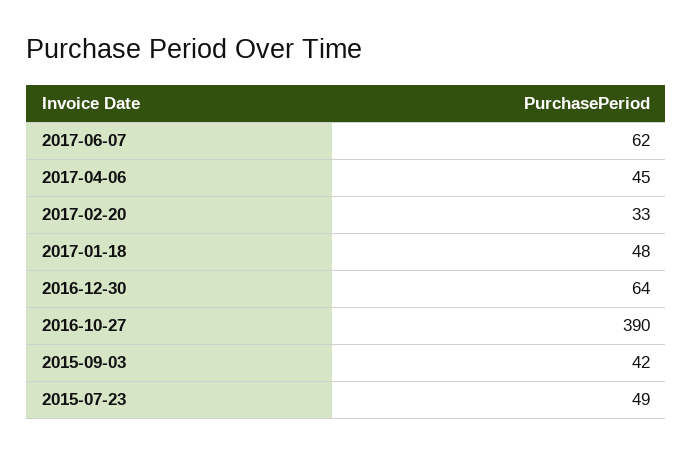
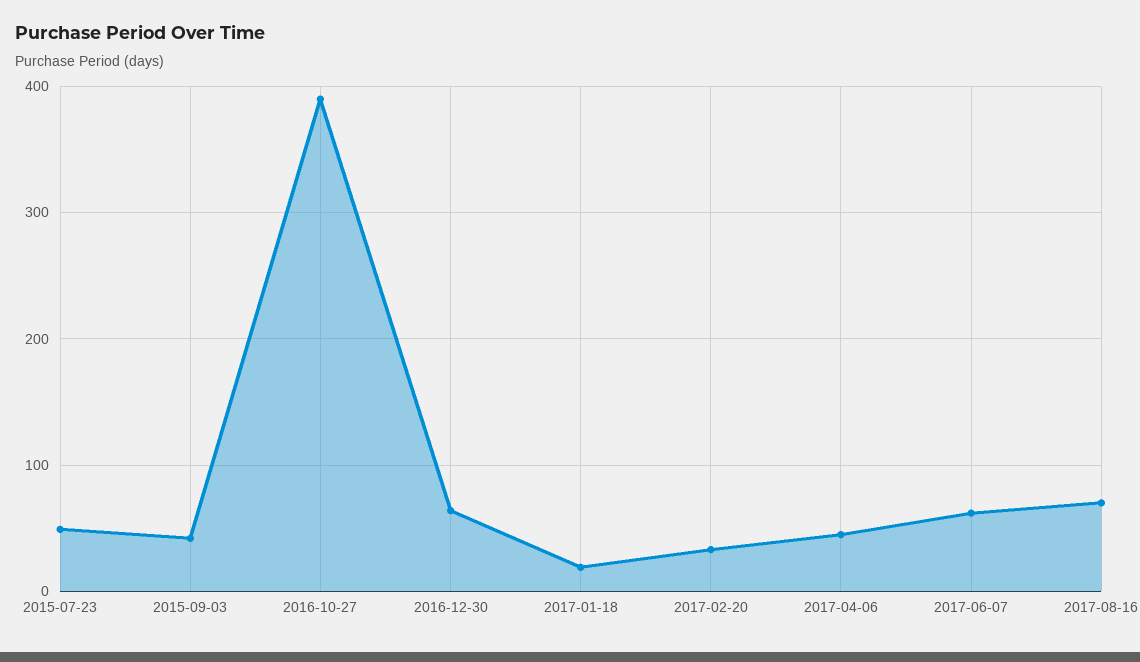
2017-01-18: 48 -> 20
2017-08-16: none -> 70

